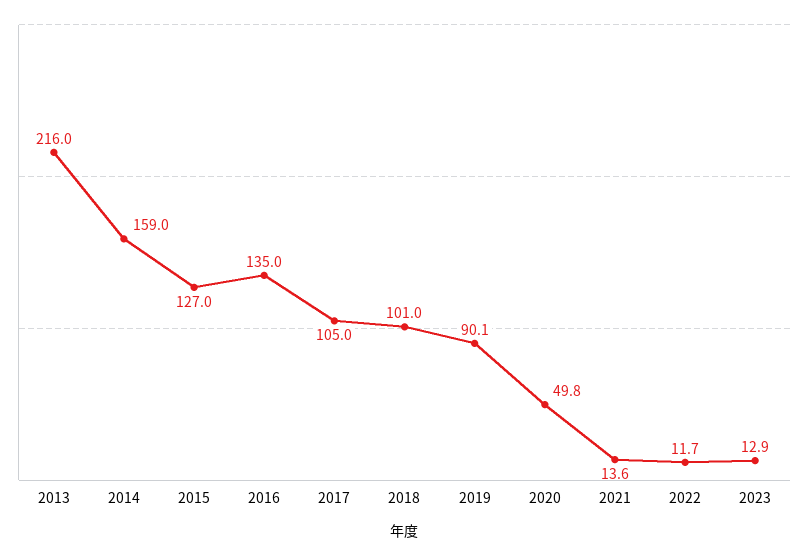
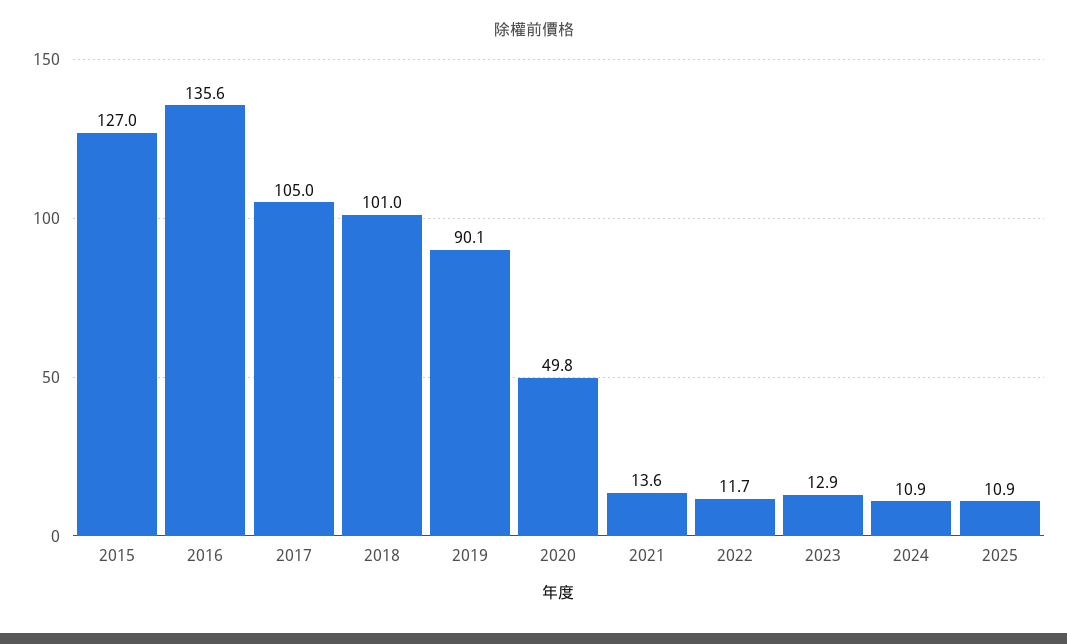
2013: 216 -> none
2014: 159 -> none
2016: 135 -> 135.6
2024: none -> 10.9
2025: none -> 10.9

